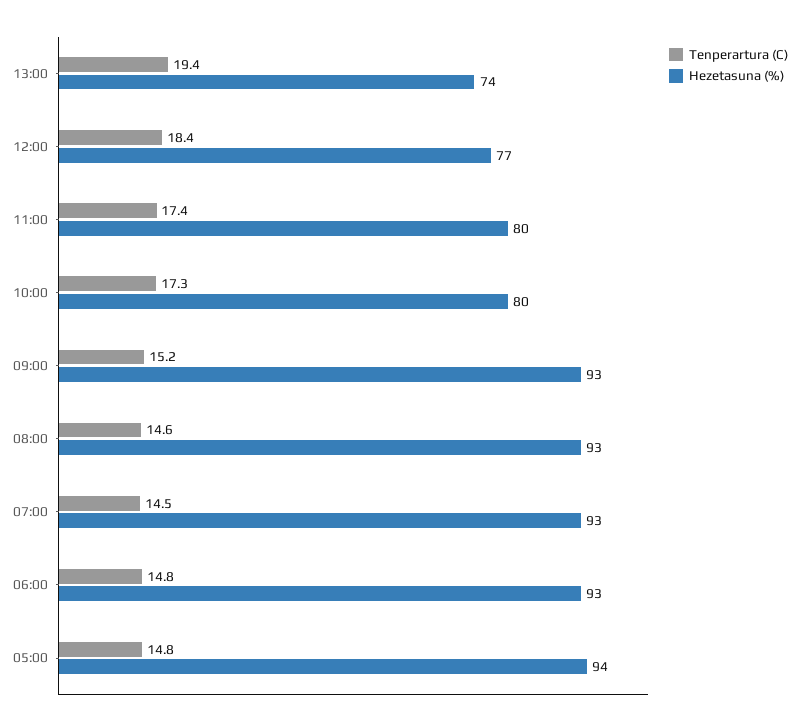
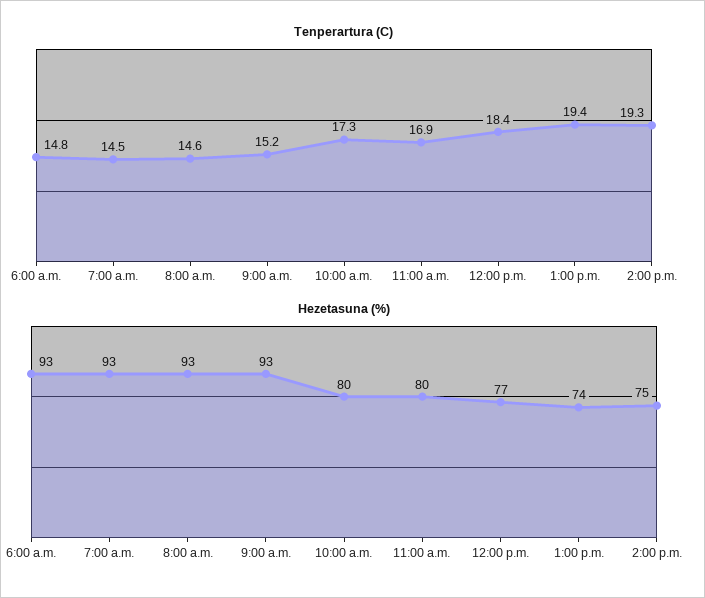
Tenperartura (C), 11:00: 17.4 -> 16.9
Tenperartura (C), 05:00: 14.8 -> none
Hezetasuna (%), 05:00: 94 -> none
Tenperartura (C), 2:00 p.m.: none -> 19.3
Hezetasuna (%), 2:00 p.m.: none -> 75

